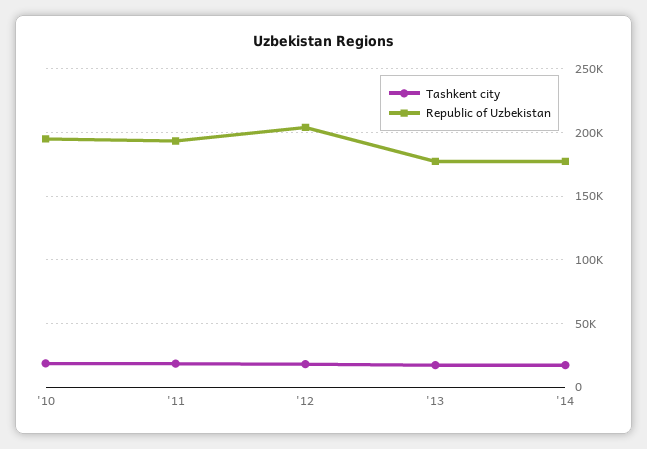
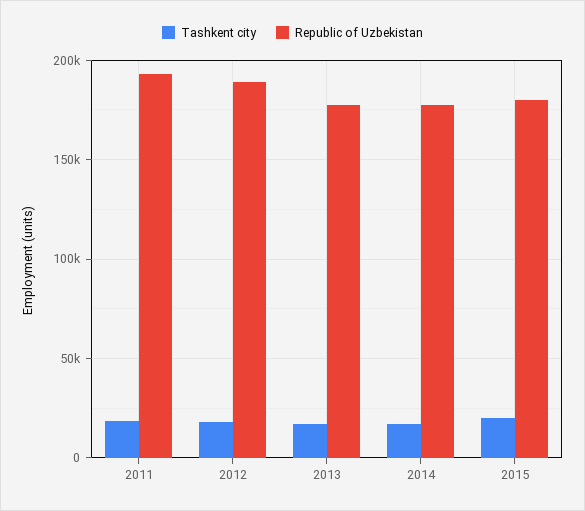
Tashkent city, '10: 20000 -> none
Republic of Uzbekistan, '10: 195000 -> none
Republic of Uzbekistan, '12: 205000 -> 190000
Tashkent city, 2015: none -> 20000
Republic of Uzbekistan, 2015: none -> 180000

